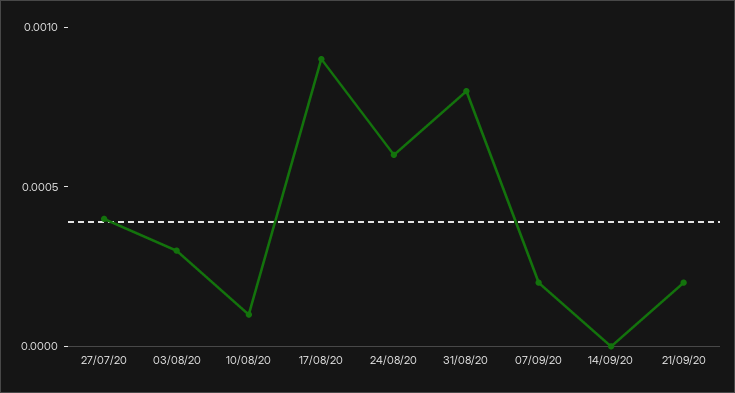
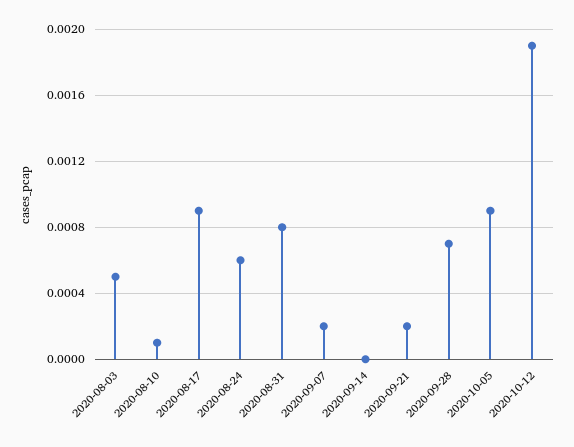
27/07/20: 0.0004 -> none
03/08/20: 0.0003 -> 0.0005
2020-09-28: none -> 0.0007
2020-10-05: none -> 0.0009
2020-10-12: none -> 0.0019

